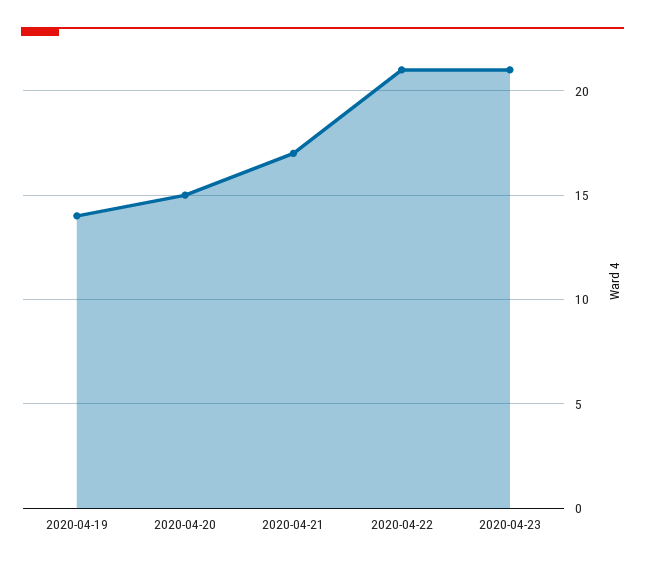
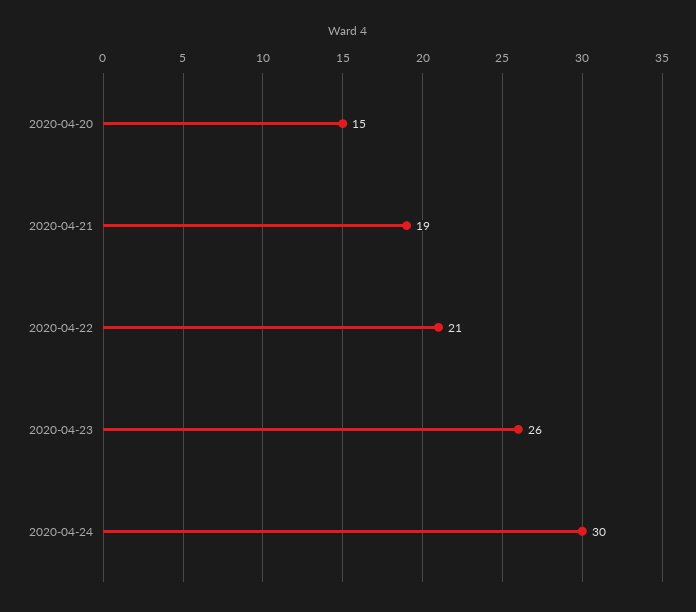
2020-04-19: 14 -> none
2020-04-21: 17 -> 19
2020-04-23: 21 -> 26
2020-04-24: none -> 30

